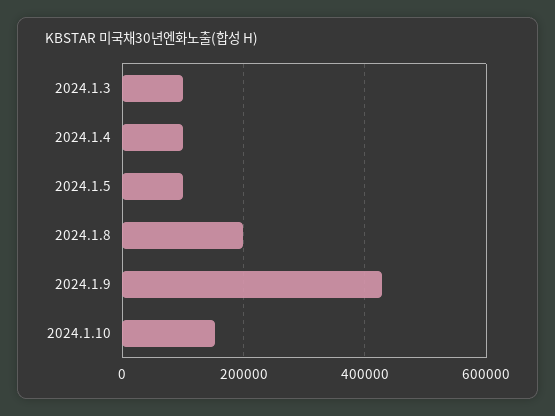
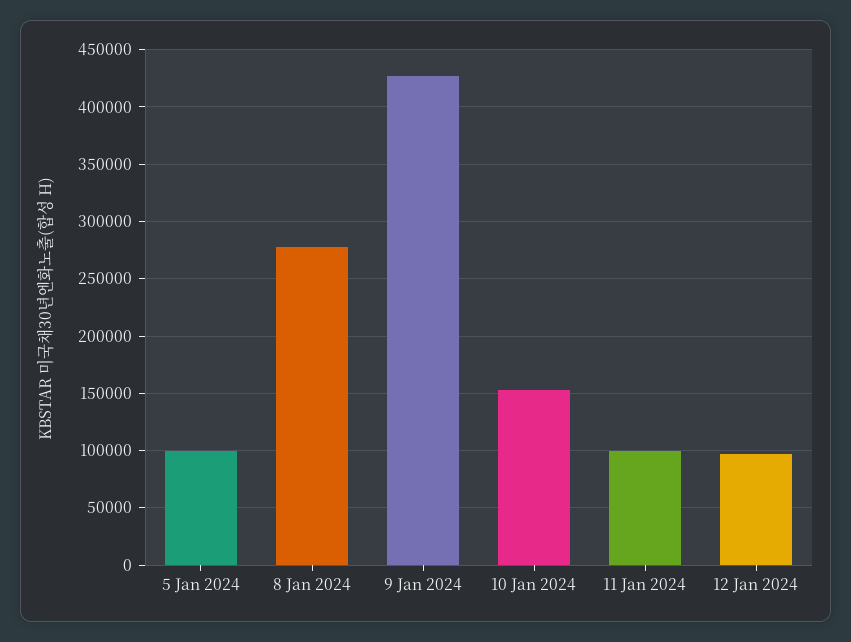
2024.1.3: 100000 -> none
2024.1.4: 100000 -> none
2024.1.8: 200000 -> 280000
11 Jan 2024: none -> 100000
12 Jan 2024: none -> 100000

